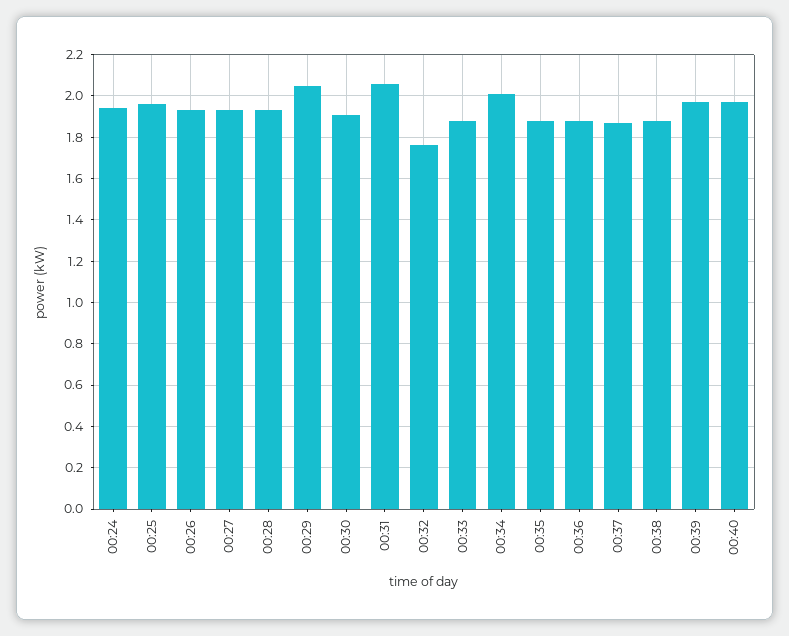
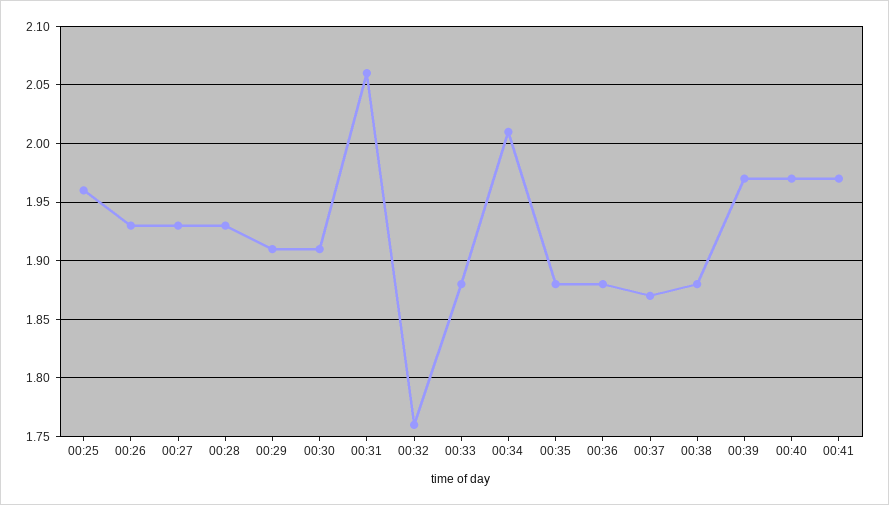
00:24: 1.95 -> none
00:29: 2.05 -> 1.91
00:41: none -> 1.97

